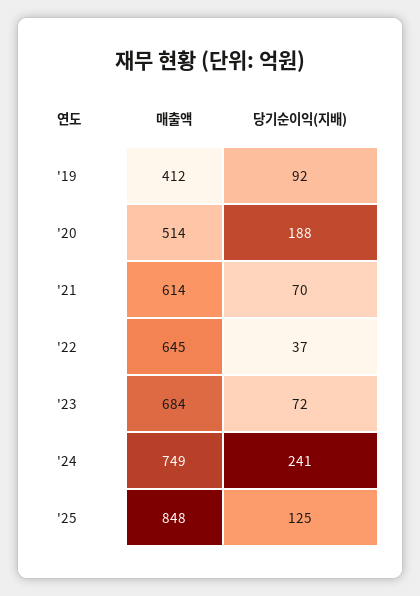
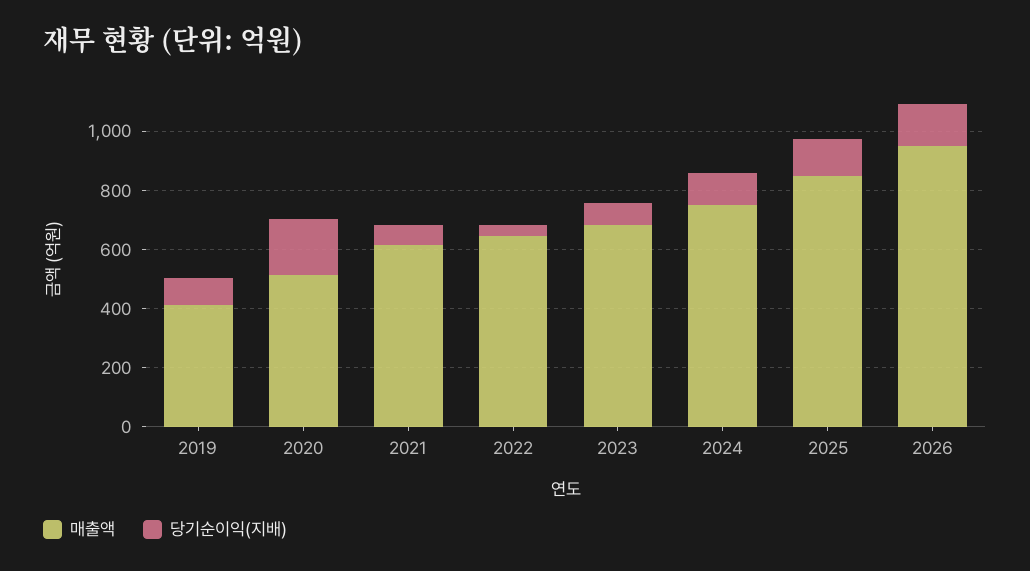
당기순이익(지배), '24: 241 -> 100
매출액, 2026: none -> 950
당기순이익(지배), 2026: none -> 150

